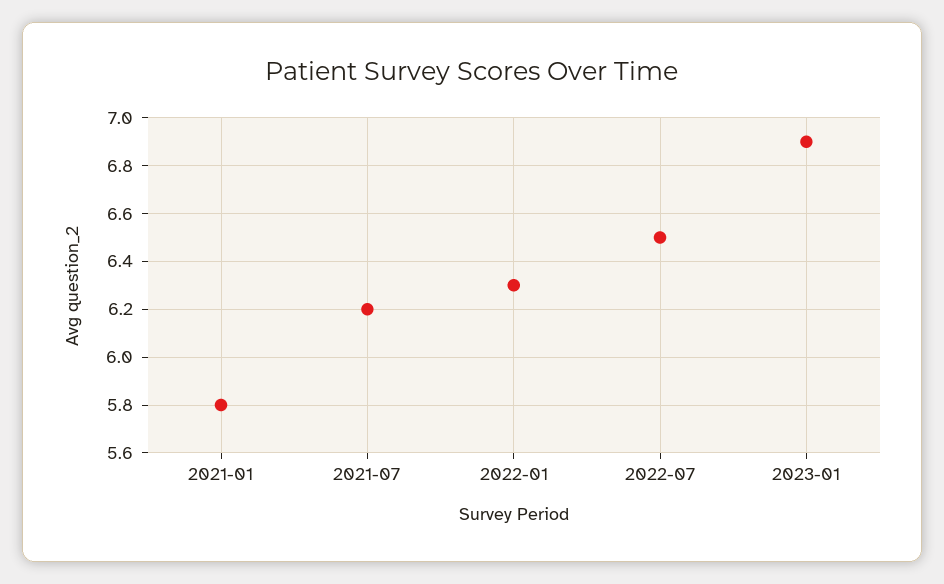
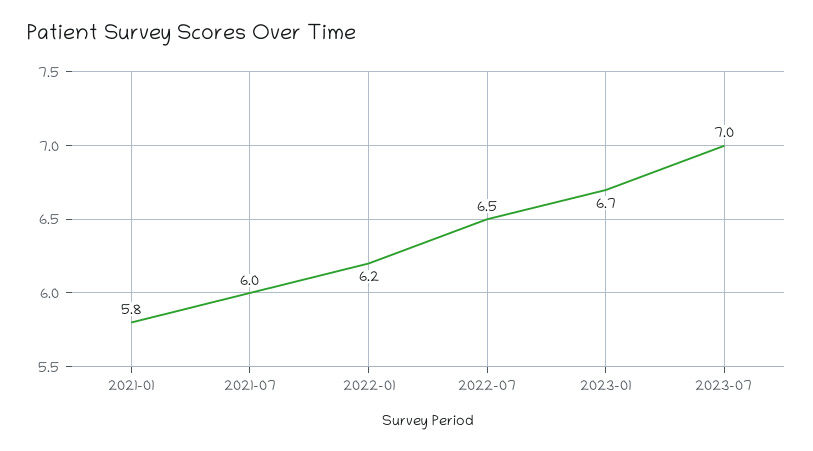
2021-07: 6.2 -> 6
2022-01: 6.3 -> 6.2
2023-01: 6.9 -> 6.7
2023-07: none -> 7

